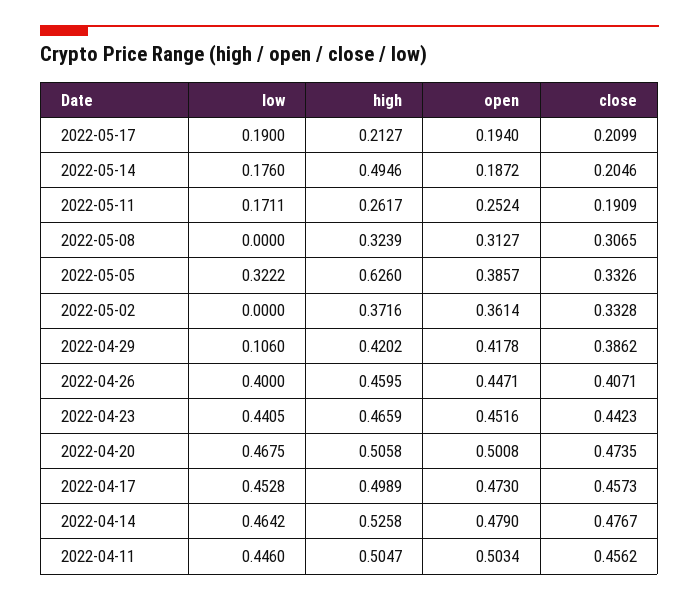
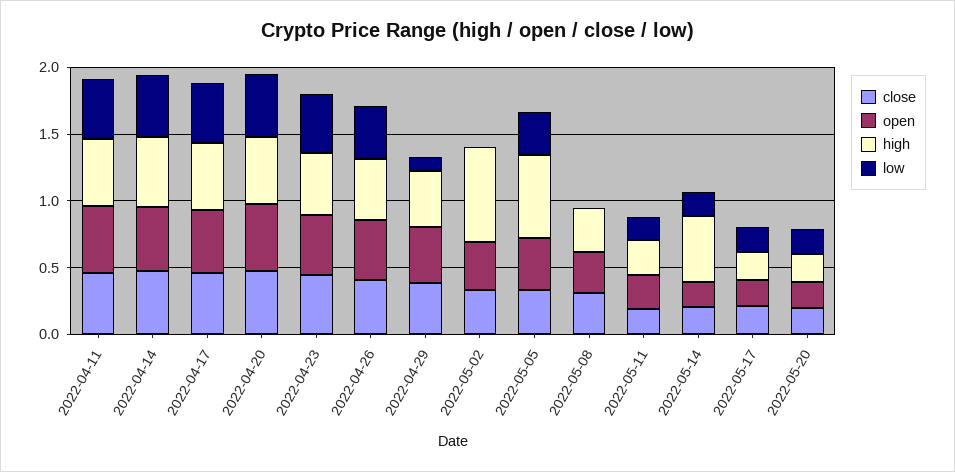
high, 2022-05-02: 0.3716 -> 0.7
close, 2022-05-20: none -> 0.2
open, 2022-05-20: none -> 0.2
high, 2022-05-20: none -> 0.2
low, 2022-05-20: none -> 0.2

